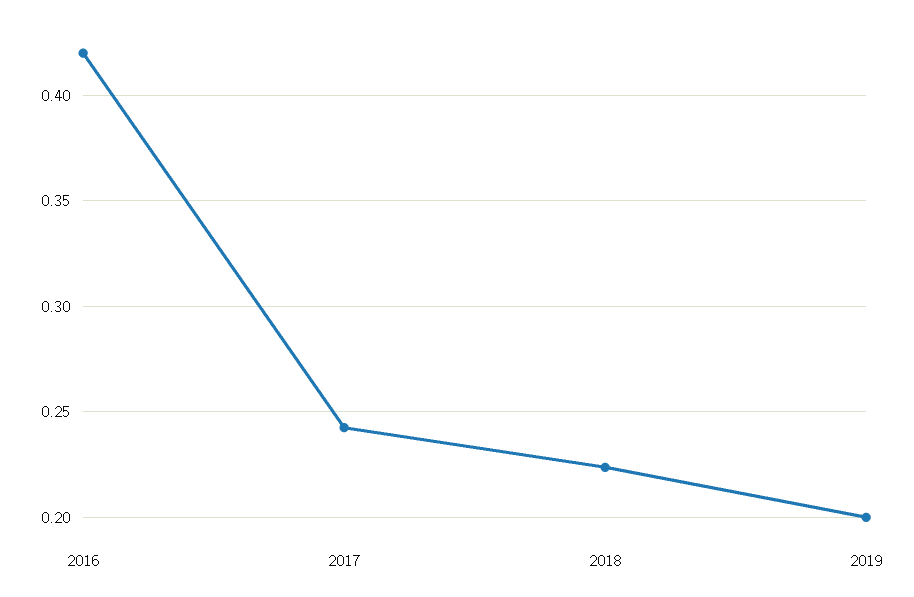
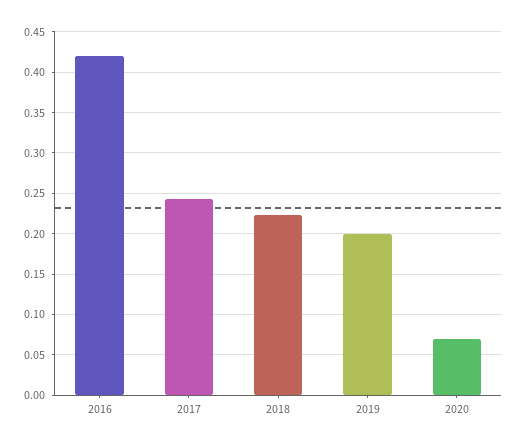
2020: none -> 0.07

